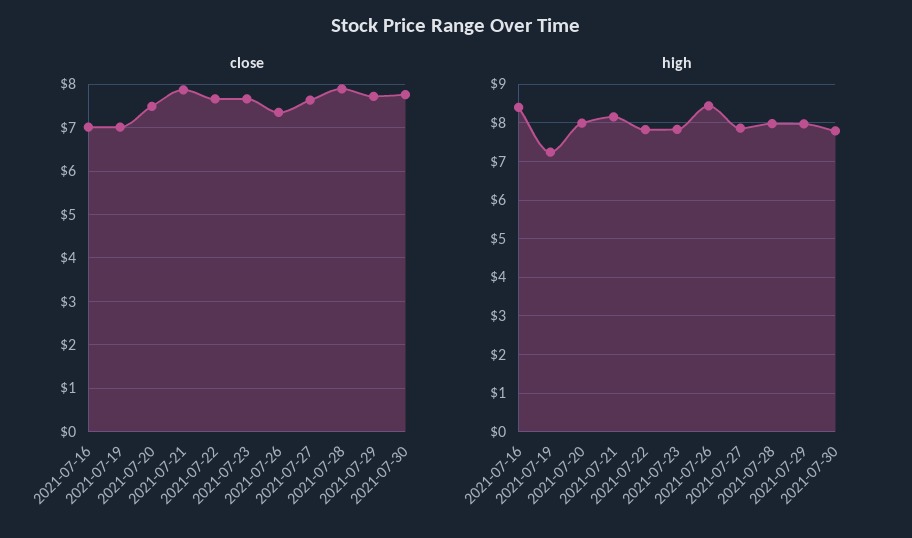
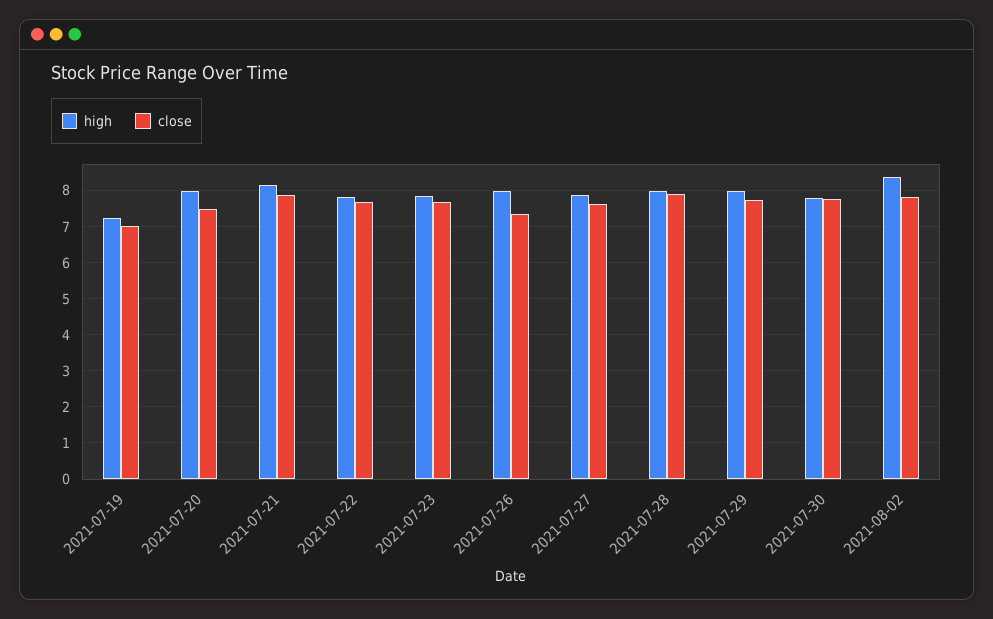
close, 2021-07-16: 7 -> none
high, 2021-07-16: 8.4 -> none
high, 2021-07-26: 8.4 -> 8
high, 2021-08-02: none -> 8.4
close, 2021-08-02: none -> 7.8

